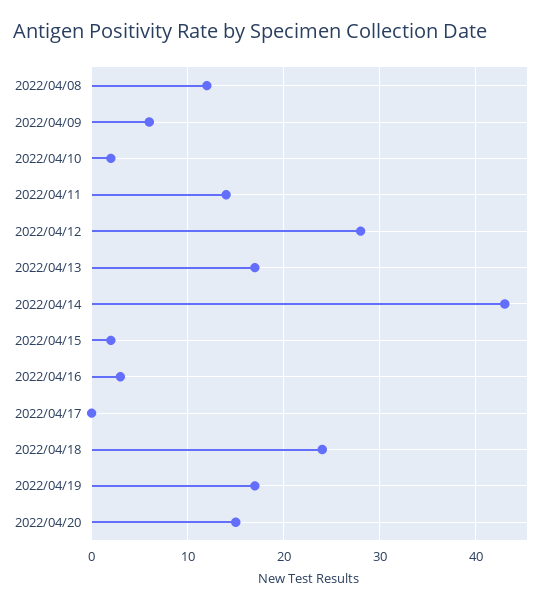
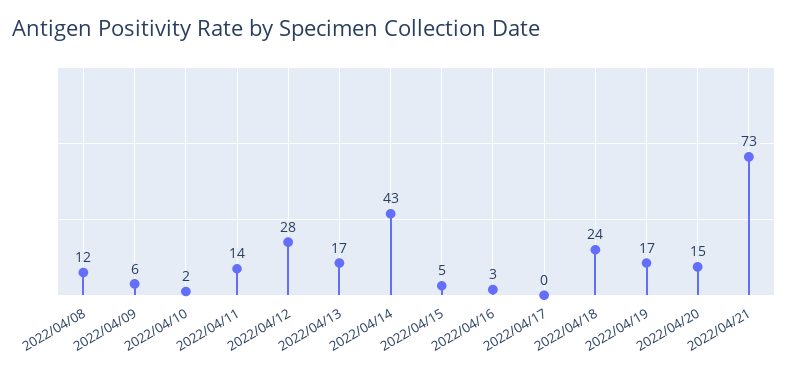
2022/04/15: 2 -> 5
2022/04/21: none -> 73

